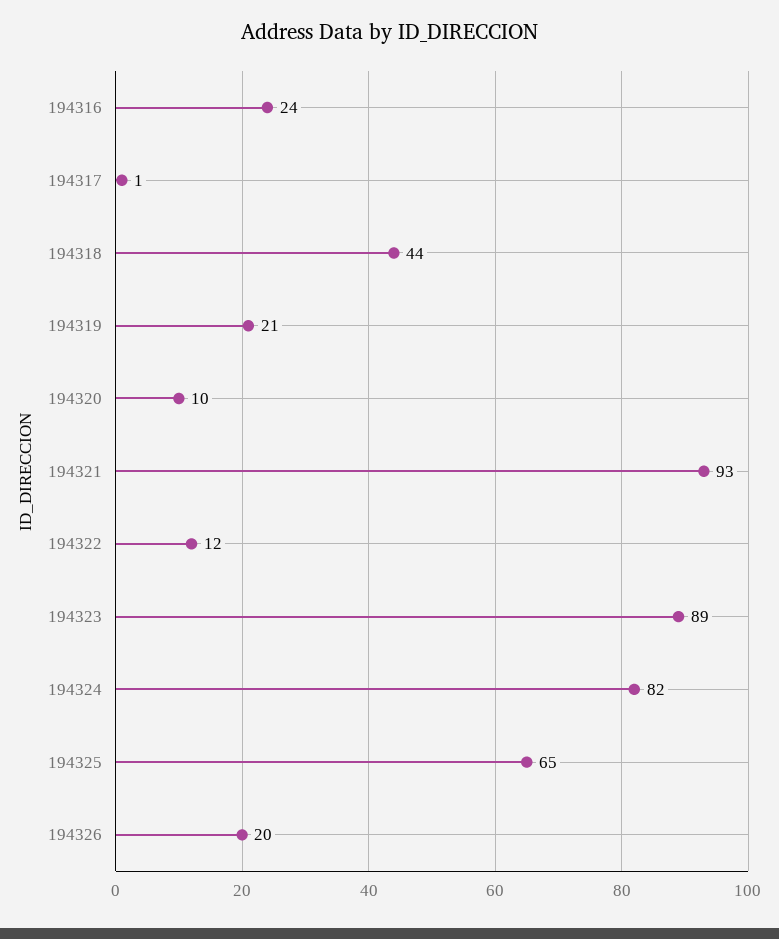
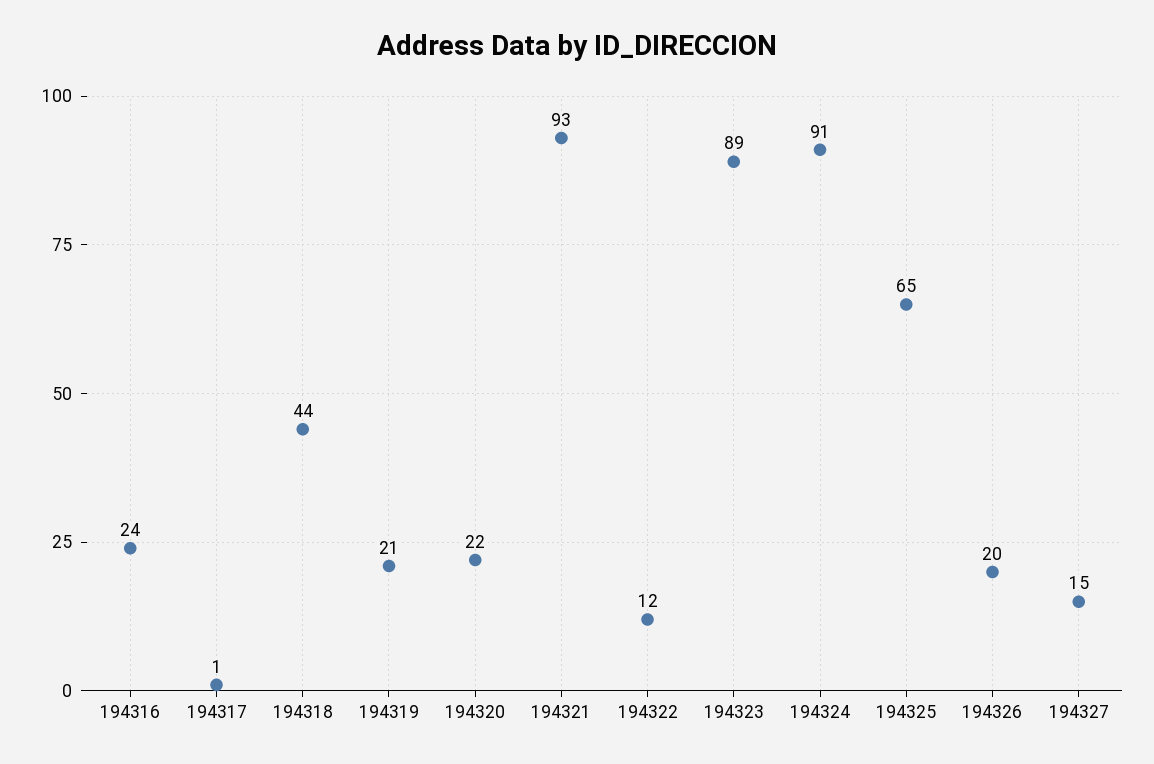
194320: 10 -> 22
194324: 82 -> 91
194327: none -> 15

